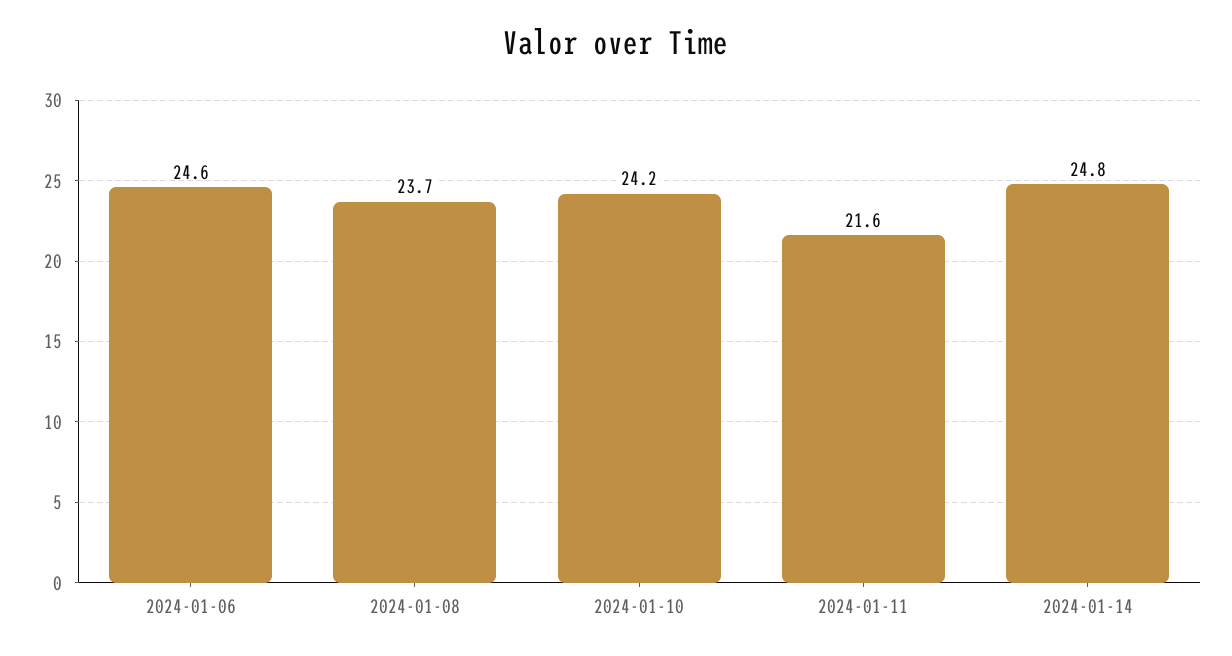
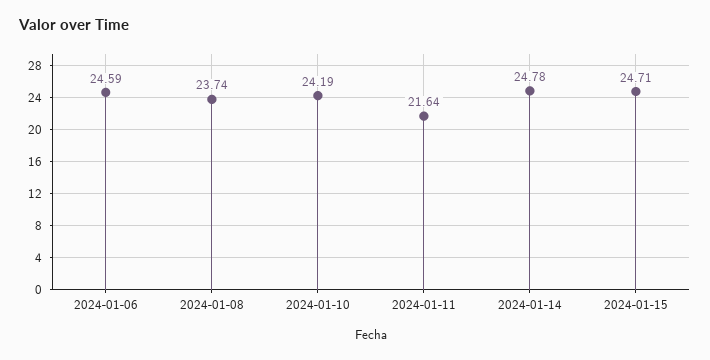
2024-01-15: none -> 24.71

